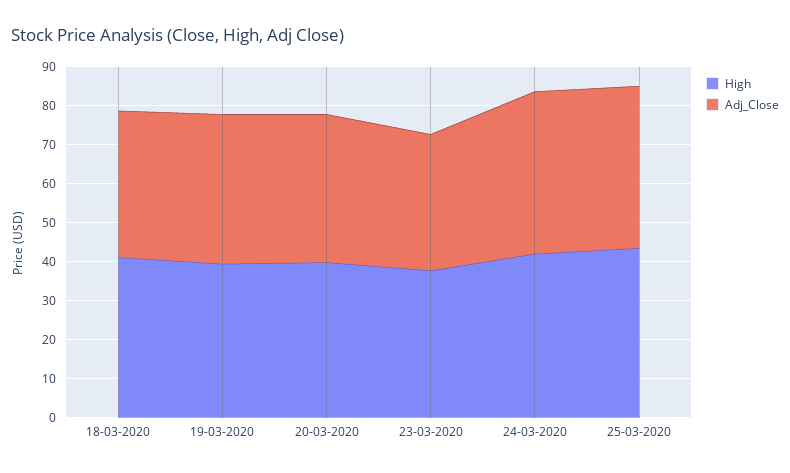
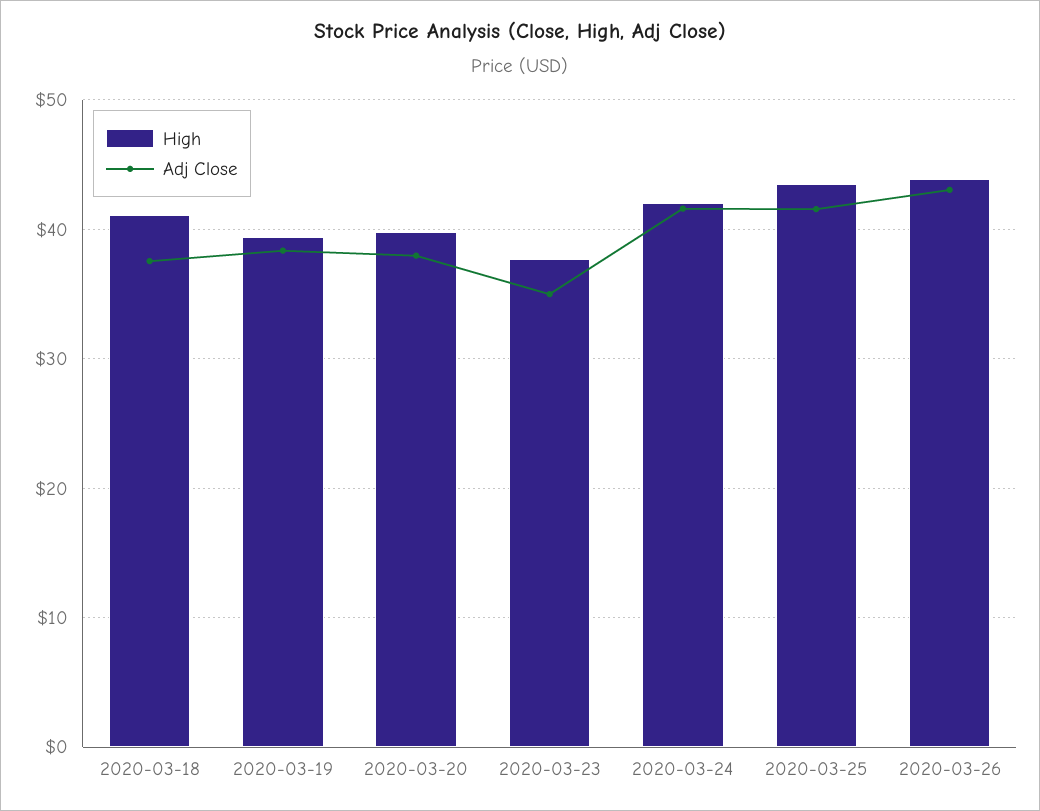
High, 2020-03-26: none -> 44
Adj_Close, 2020-03-26: none -> 43

